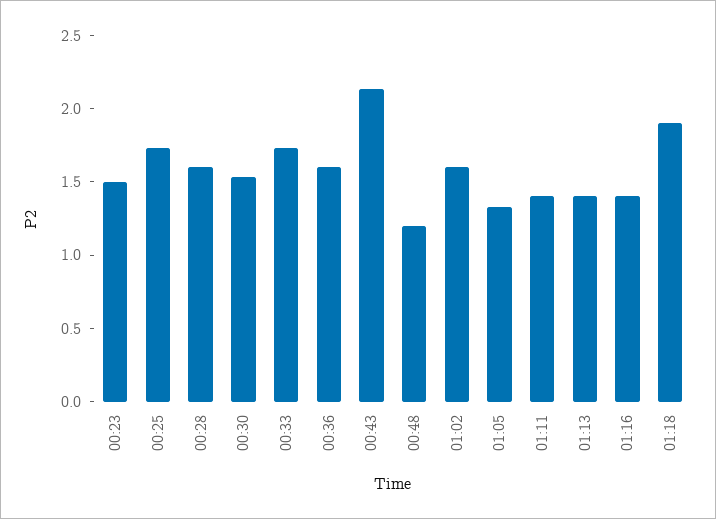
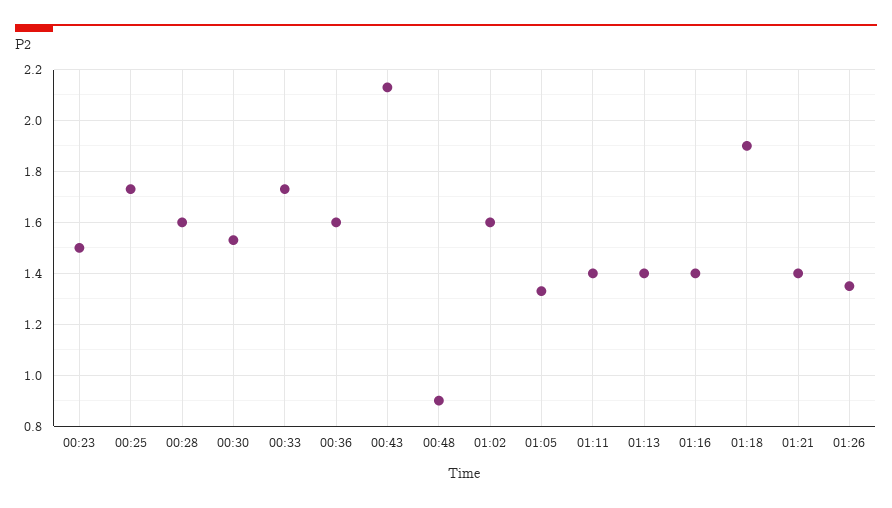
00:48: 1.2 -> 0.9
01:21: none -> 1.4
01:26: none -> 1.35

